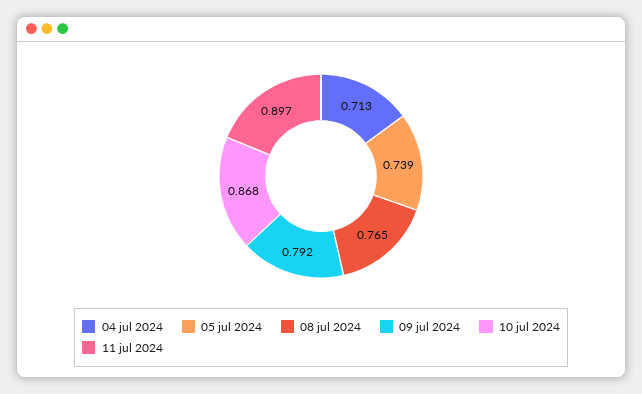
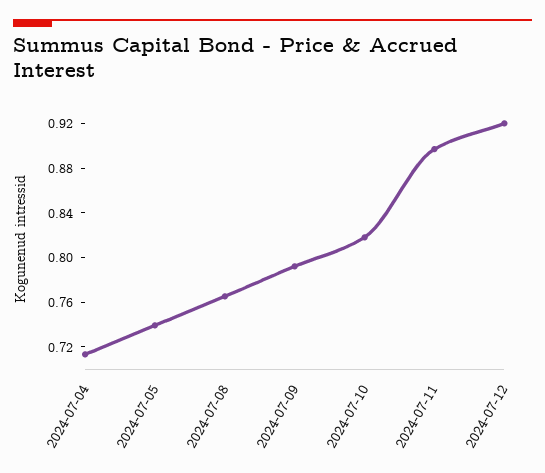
10 jul 2024: 0.868 -> 0.82
2024-07-12: none -> 0.92

